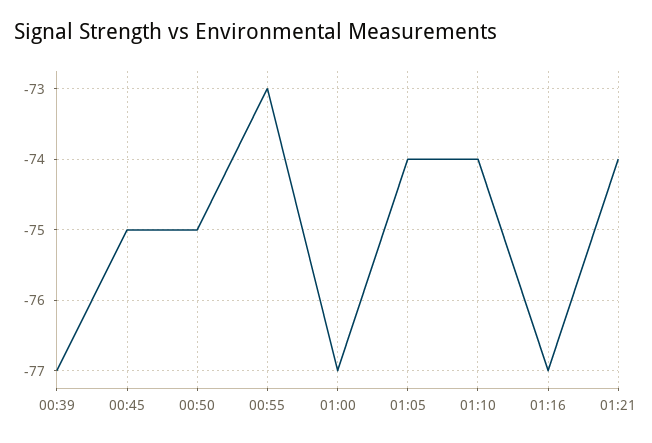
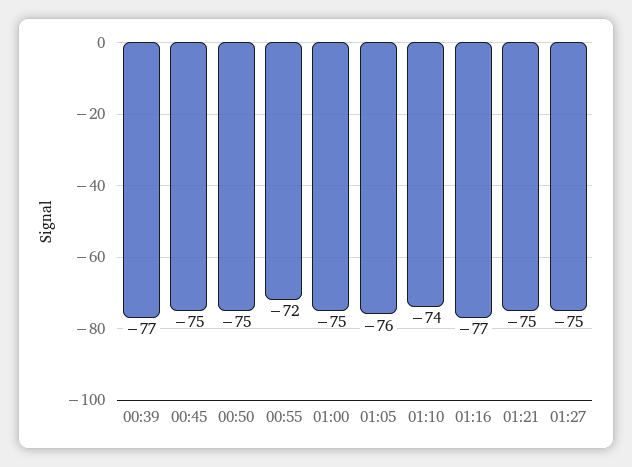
00:55: -73 -> -72
01:00: -77 -> -75
01:05: -74 -> -76
01:21: -74 -> -75
01:27: none -> -75

